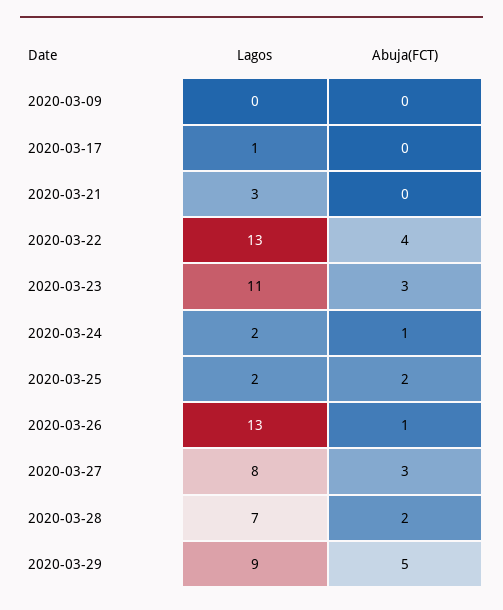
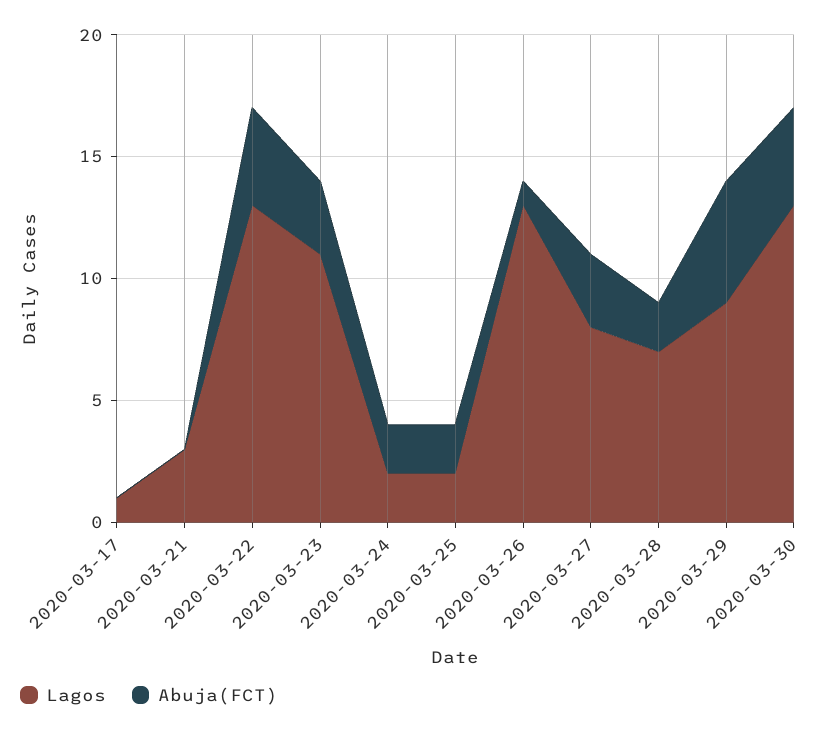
Lagos, 2020-03-09: 0 -> none
Abuja(FCT), 2020-03-09: 0 -> none
Abuja(FCT), 2020-03-24: 1 -> 2
Lagos, 2020-03-30: none -> 13
Abuja(FCT), 2020-03-30: none -> 4

